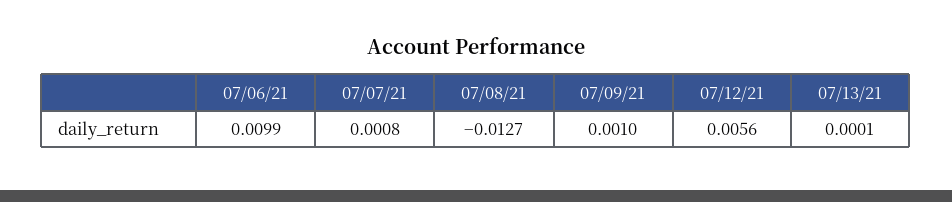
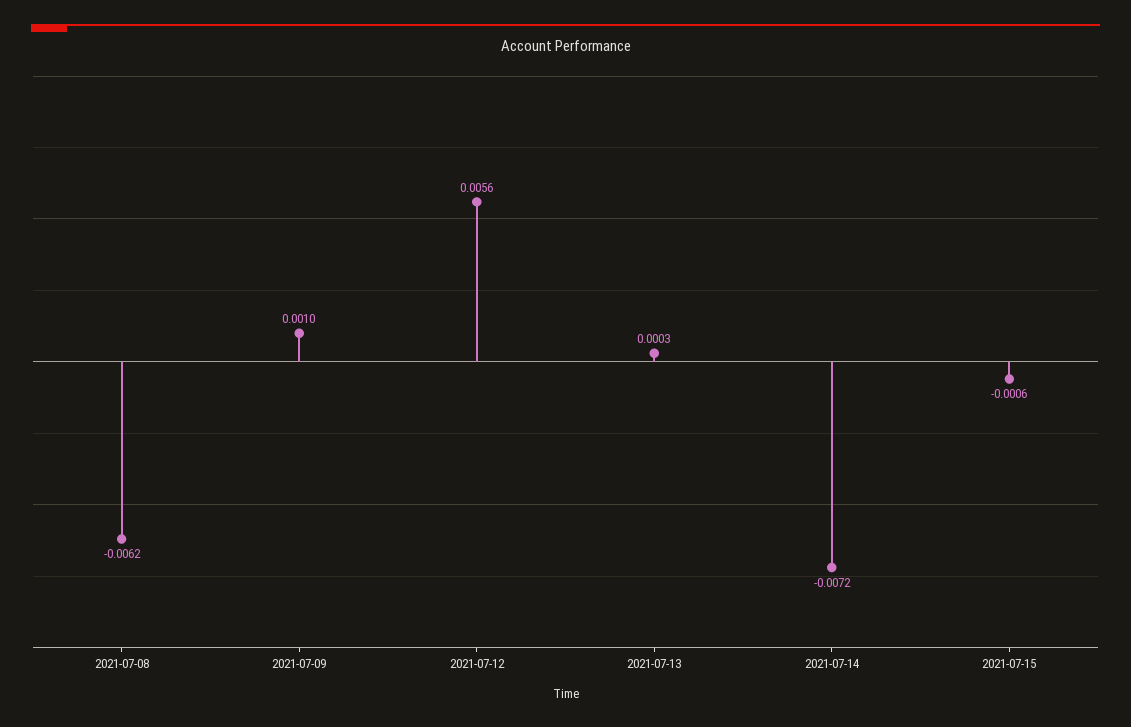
07/06/21: 0.0099 -> none
07/07/21: 0.0008 -> none
07/08/21: -0.0127 -> -0.0062
07/13/21: 0.0001 -> 0.0003
2021-07-14: none -> -0.0072
2021-07-15: none -> -0.0006

